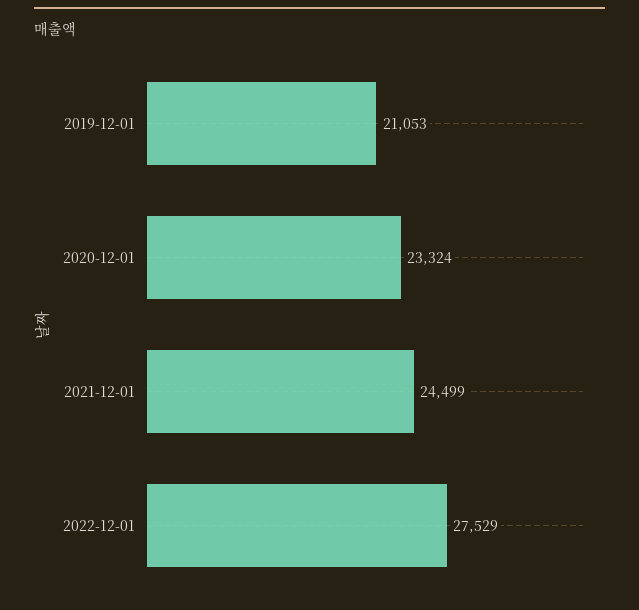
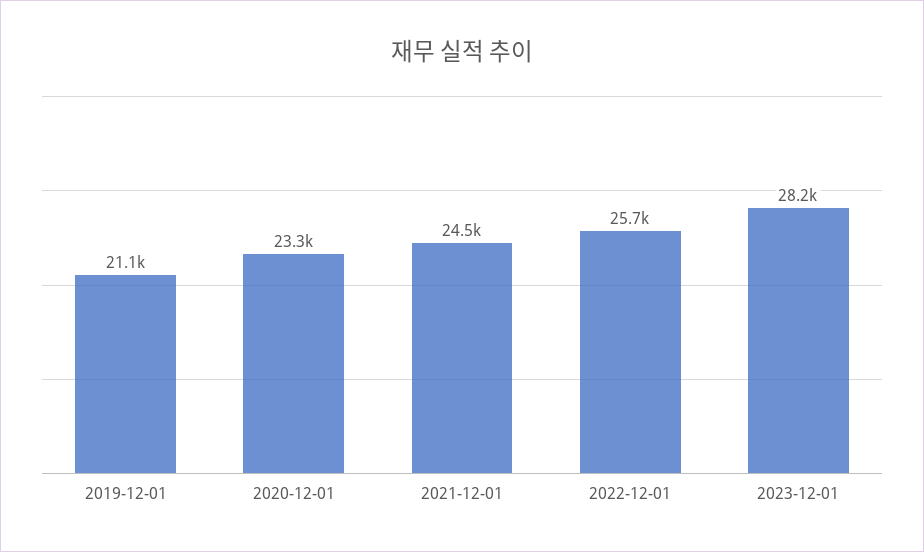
2022-12-01: 27529 -> 25700
2023-12-01: none -> 28200

